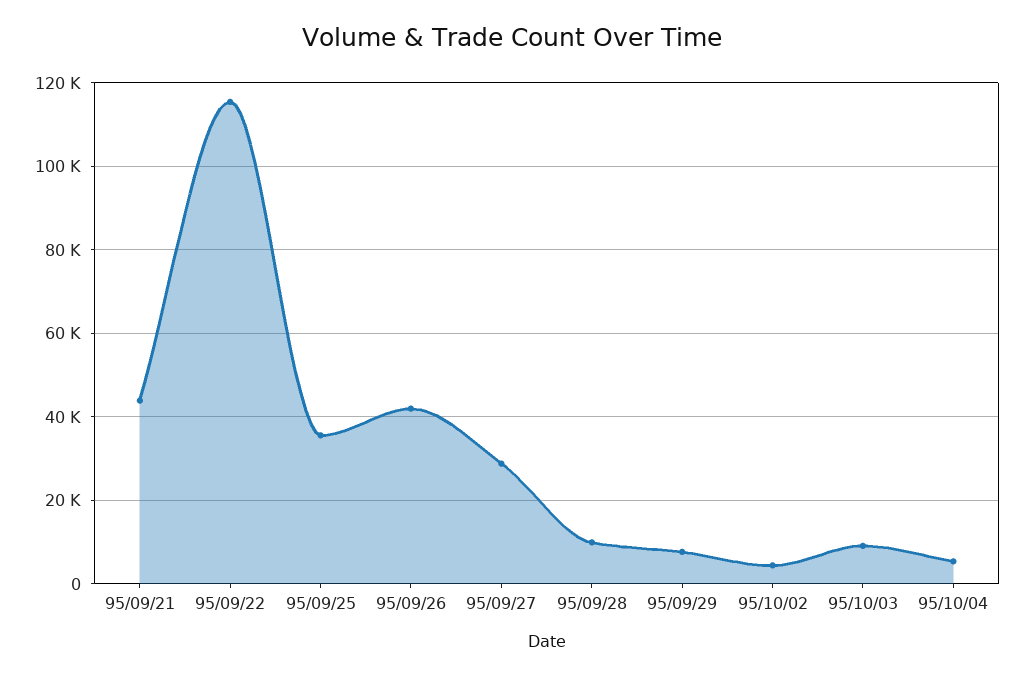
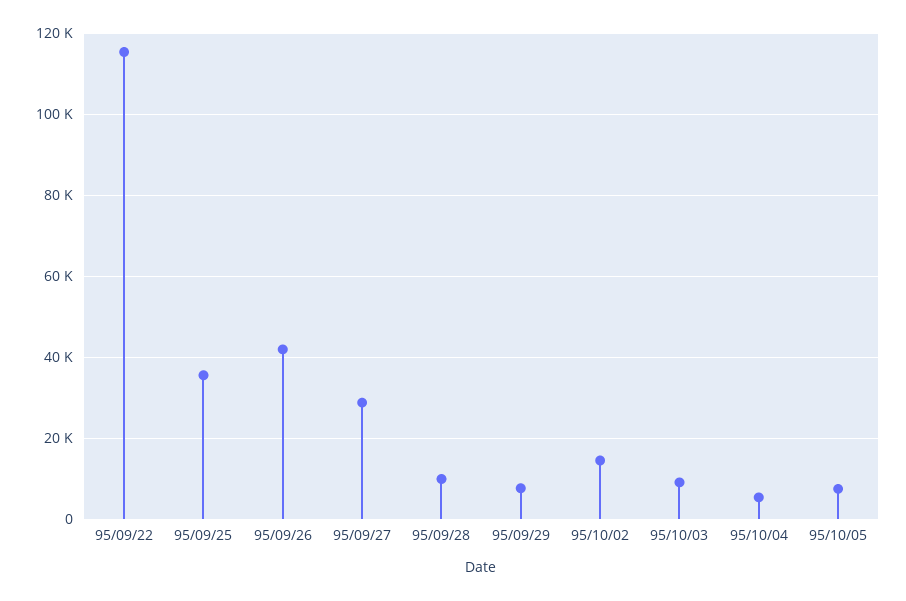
95/09/21: 44000 -> none
95/10/02: 4000 -> 14000
95/10/05: none -> 8000

